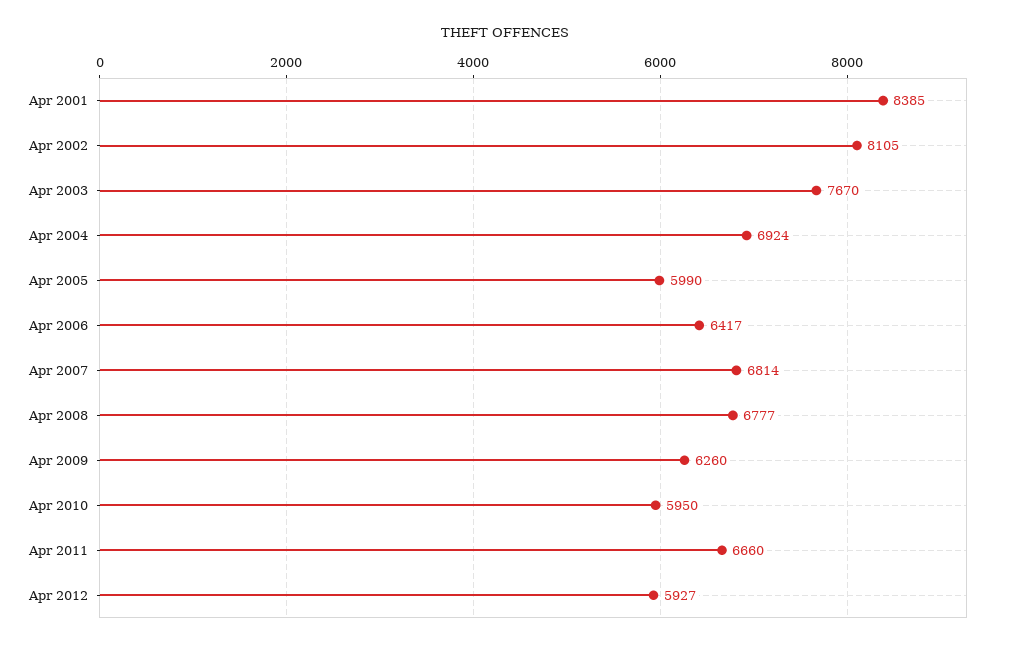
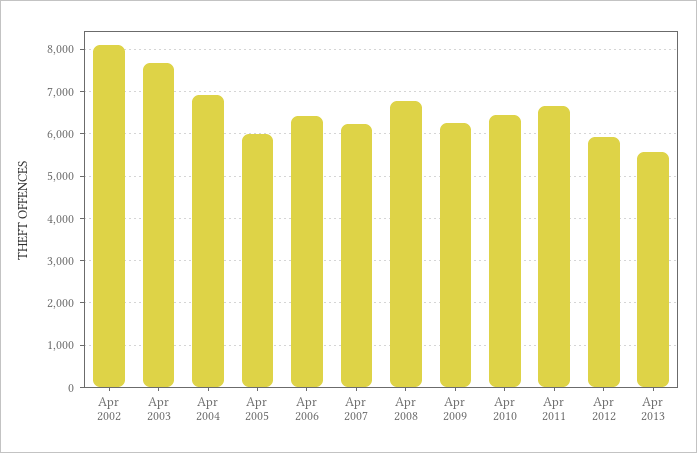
Apr 2001: 8385 -> none
Apr 2007: 6814 -> 6200
Apr 2010: 5950 -> 6400
Apr 2013: none -> 5600

